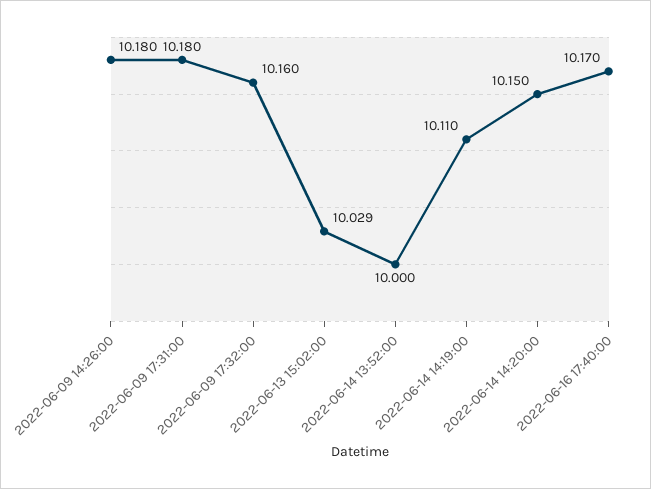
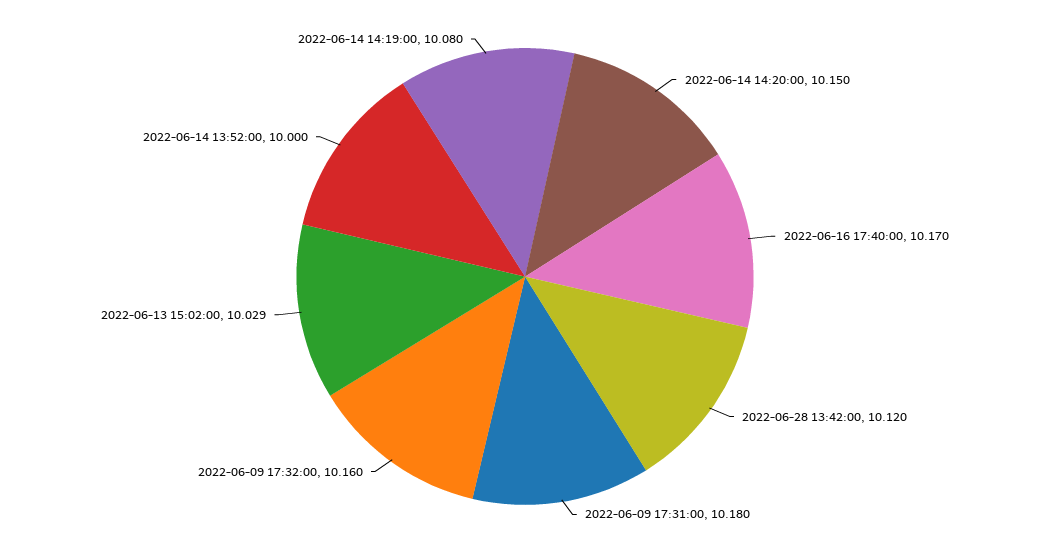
2022-06-09 14:26:00: 10.18 -> none
2022-06-14 14:19:00: 10.11 -> 10.08
2022-06-28 13:42:00: none -> 10.12

